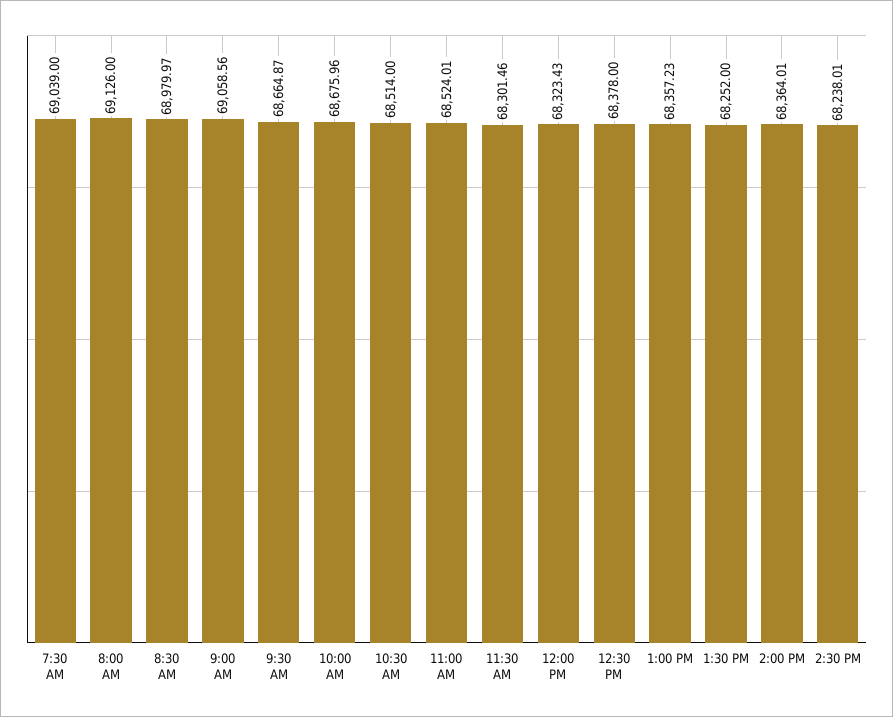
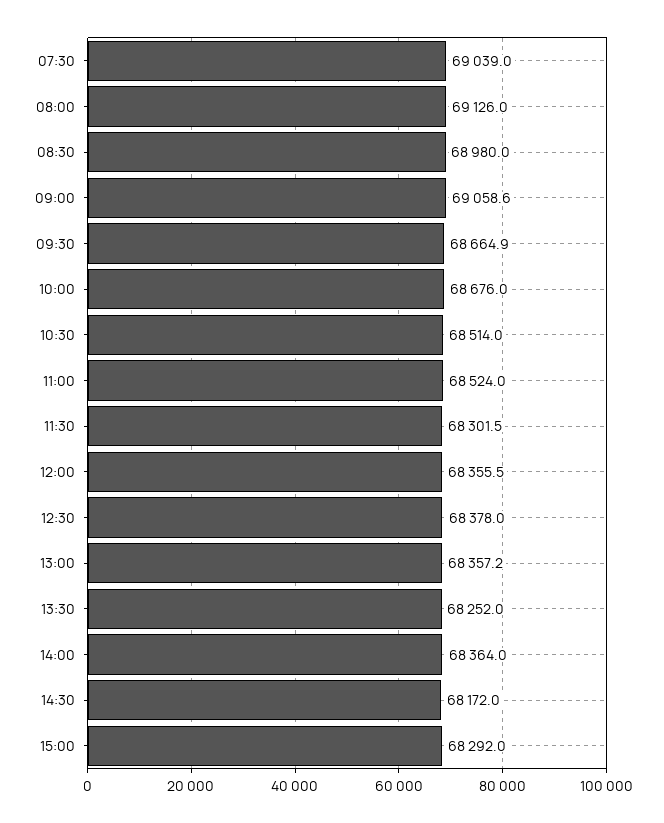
12:00 PM: 68323.43 -> 68355.5
2:30 PM: 68238.01 -> 68172
15:00: none -> 68292

